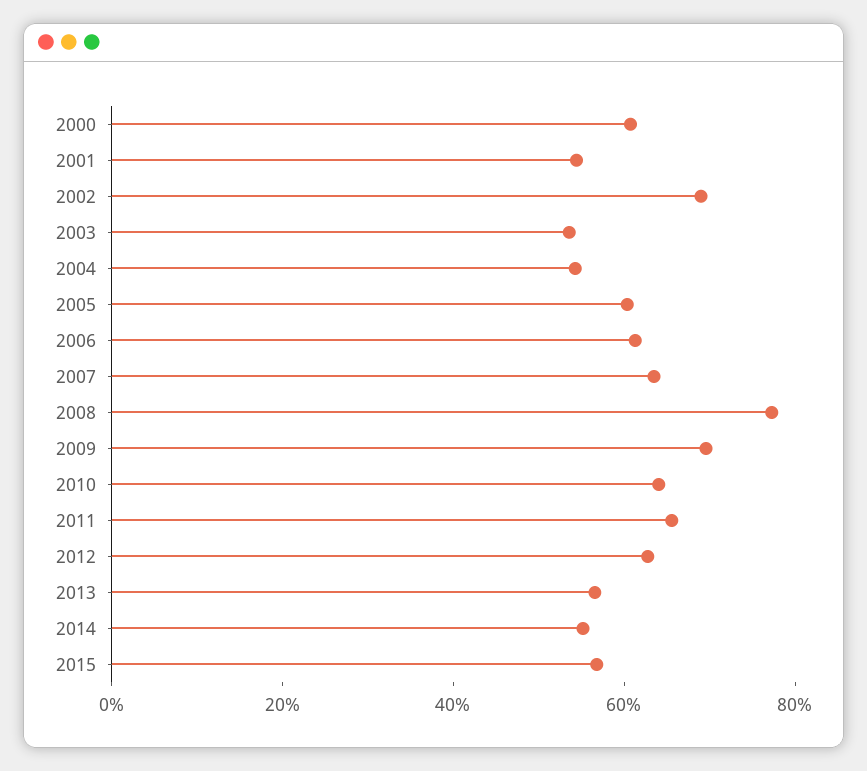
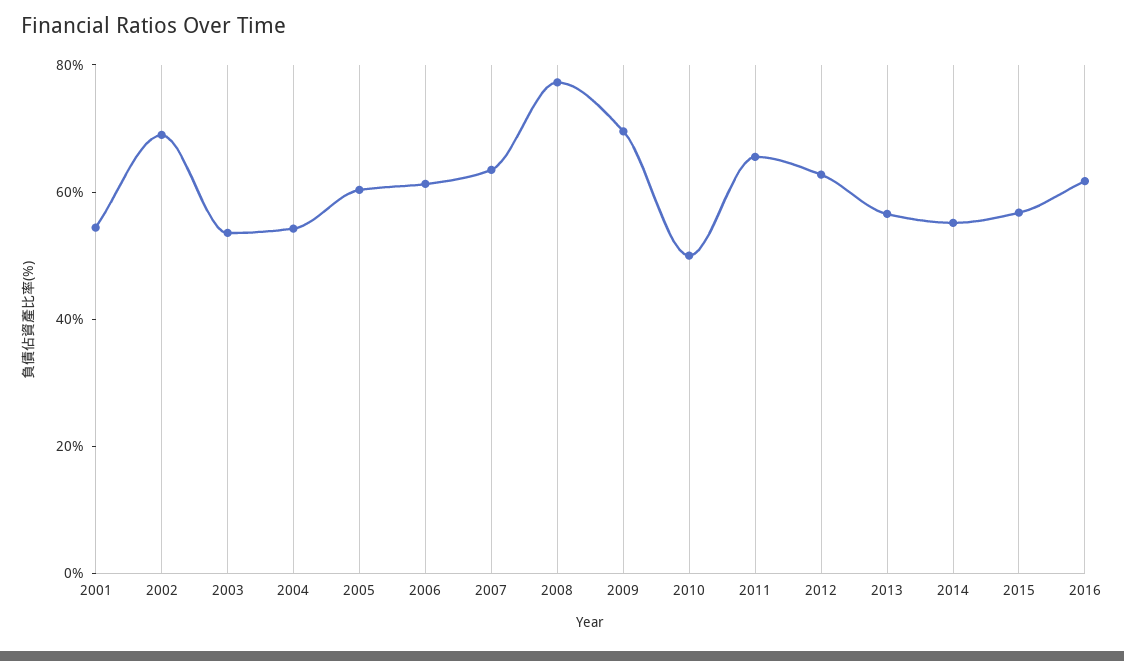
2000: 60 -> none
2010: 65 -> 50
2016: none -> 60

